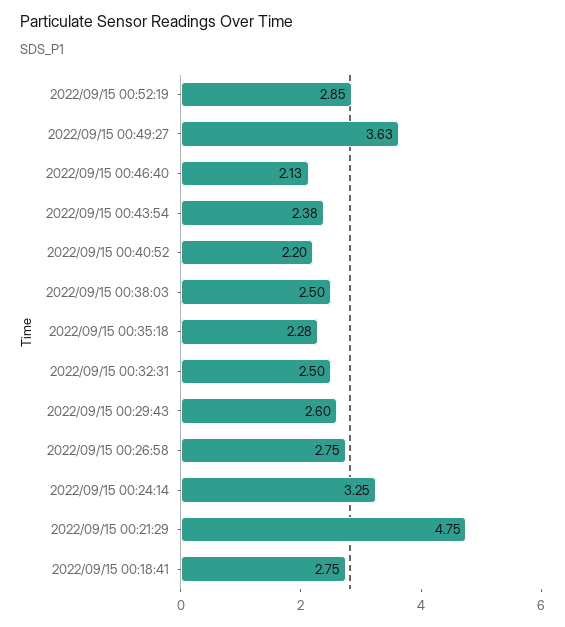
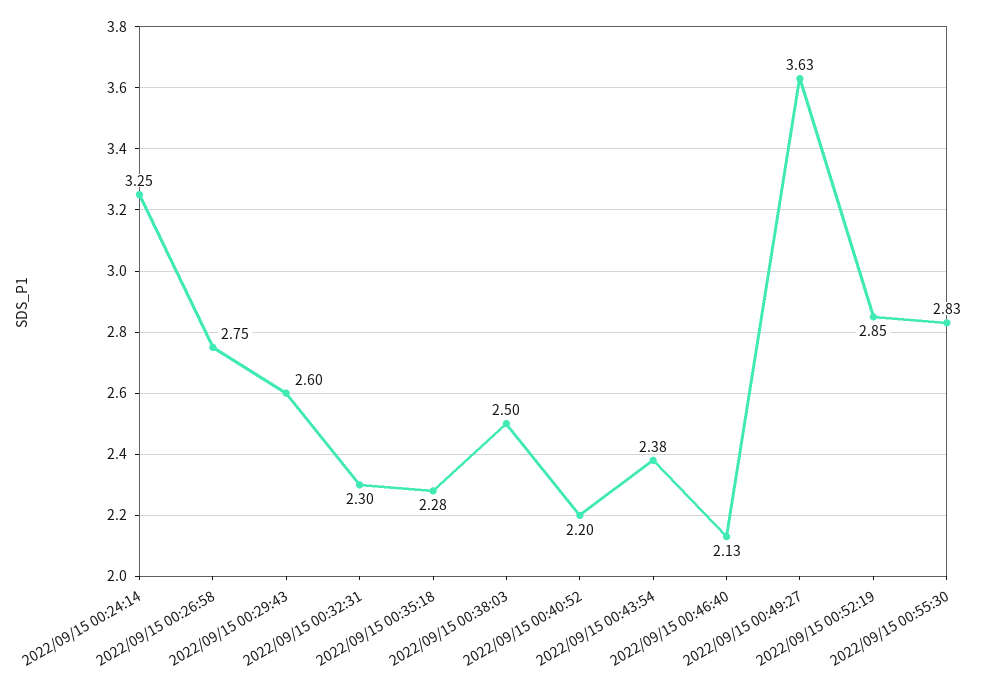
2022/09/15 00:32:31: 2.5 -> 2.3
2022/09/15 00:21:29: 4.75 -> none
2022/09/15 00:18:41: 2.75 -> none
2022/09/15 00:55:30: none -> 2.83

